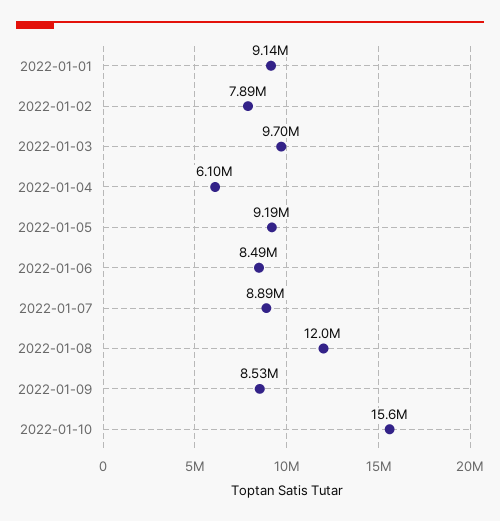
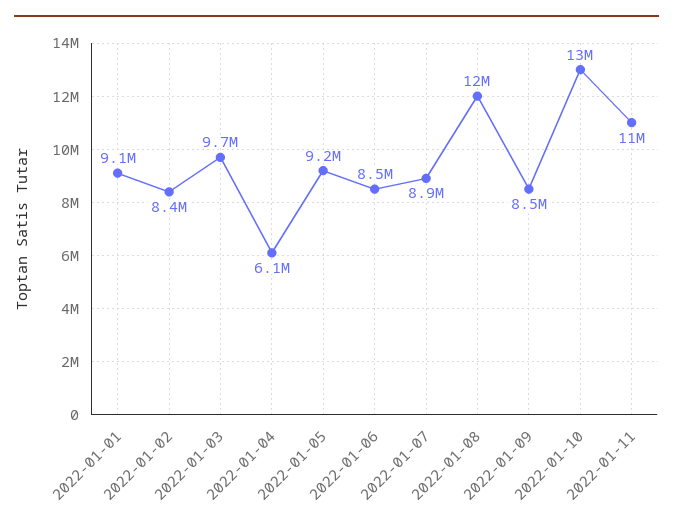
2022-01-02: 7890000 -> 8400000
2022-01-10: 15600000 -> 13000000
2022-01-11: none -> 11000000

